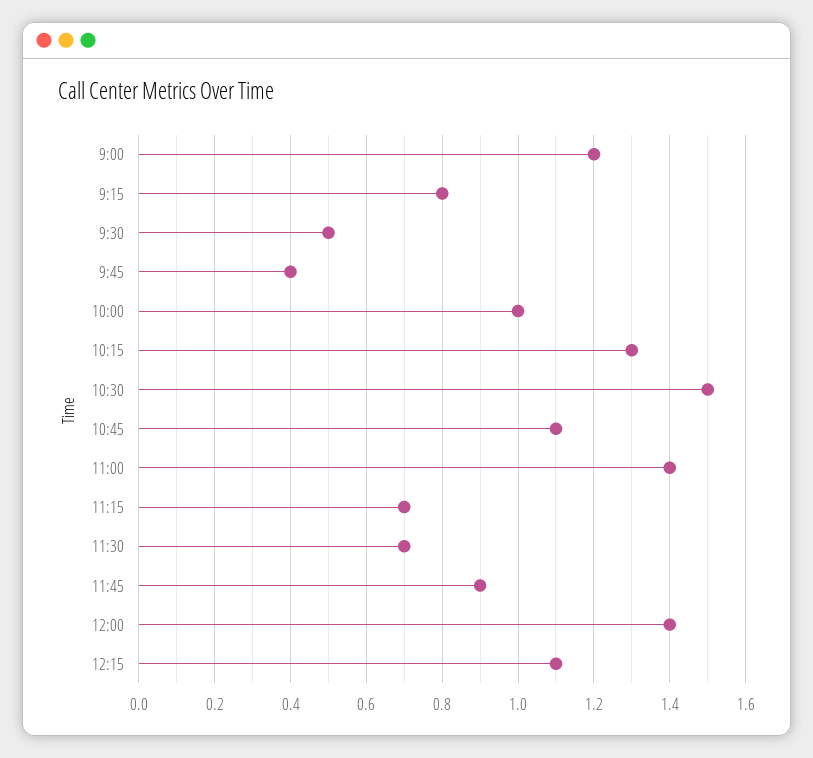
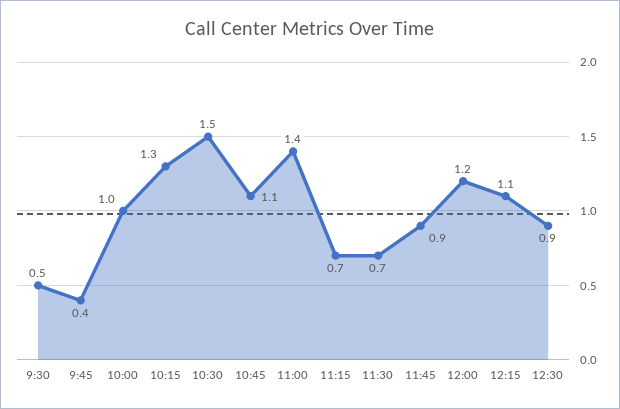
9:00: 1.2 -> none
9:15: 0.8 -> none
12:00: 1.4 -> 1.2
12:30: none -> 0.9

